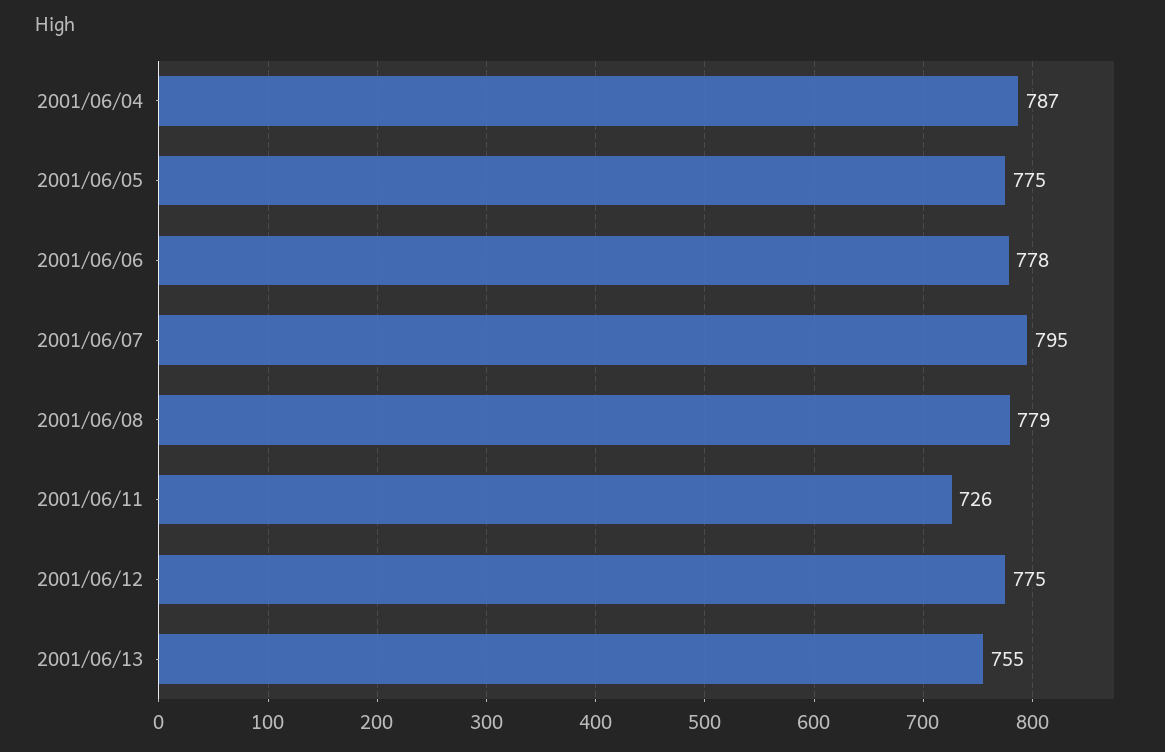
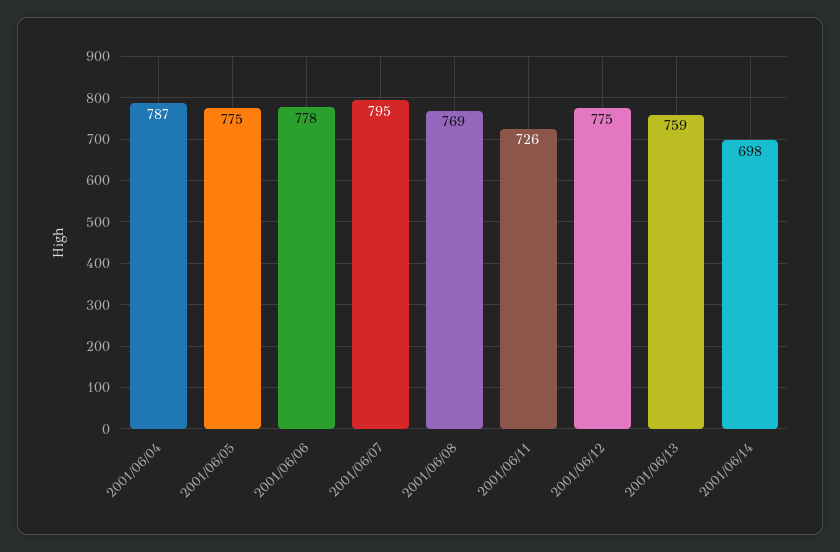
2001/06/08: 779 -> 769
2001/06/13: 755 -> 759
2001/06/14: none -> 698

